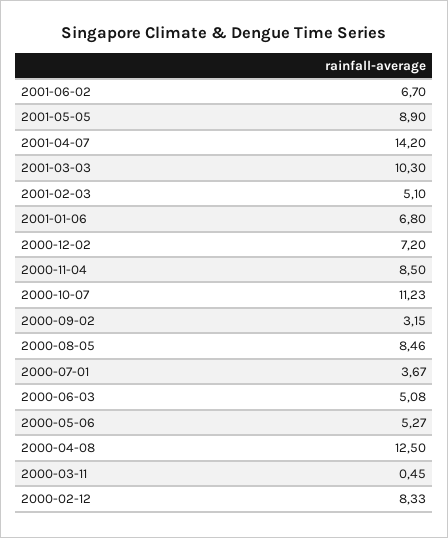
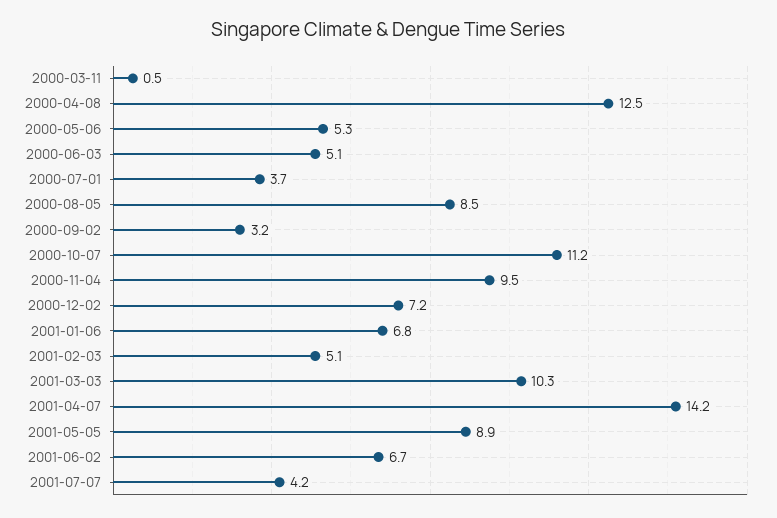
2000-11-04: 8.5 -> 9.5
2000-02-12: 8.33 -> none
2001-07-07: none -> 4.2

